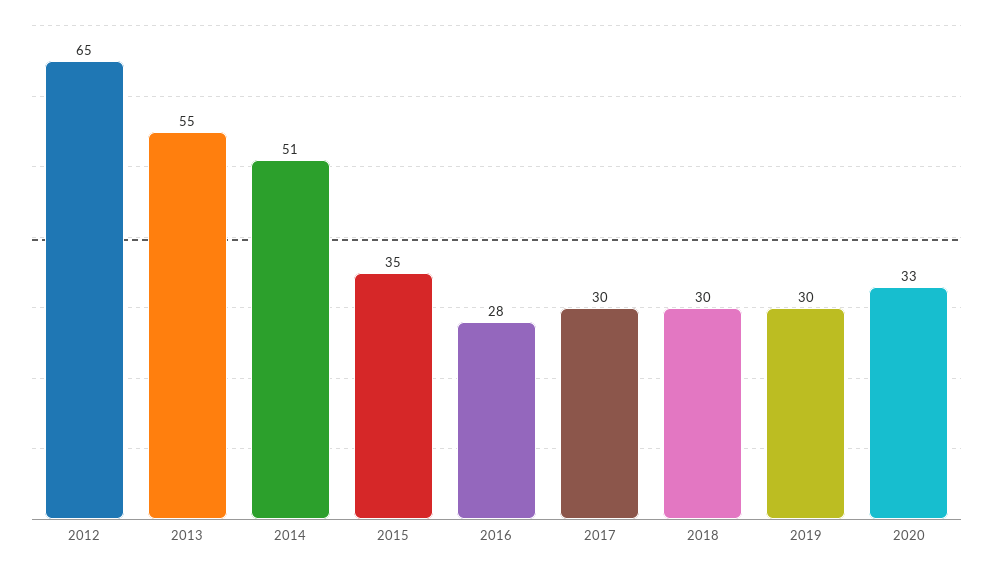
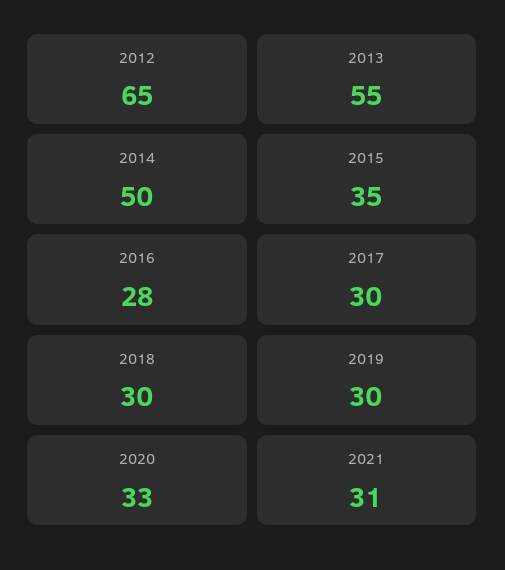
2014: 51 -> 50
2021: none -> 31

